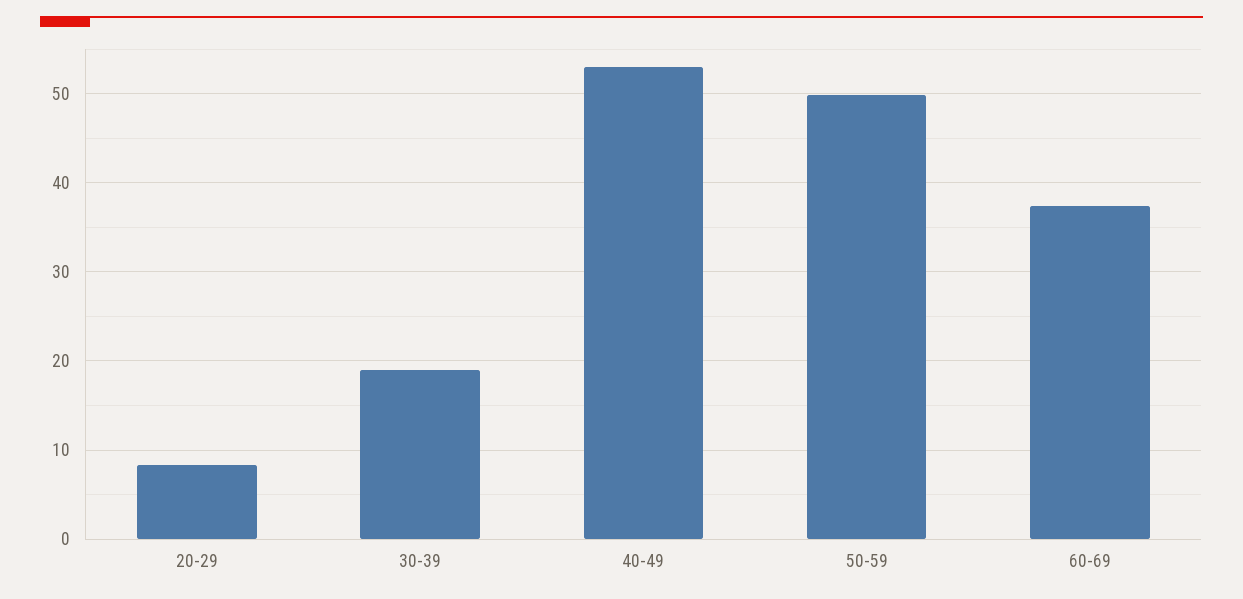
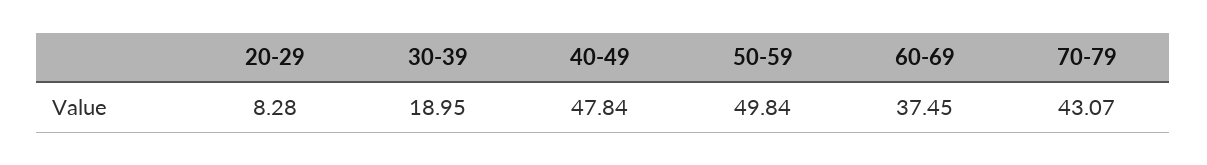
40-49: 53 -> 47.84
70-79: none -> 43.07

